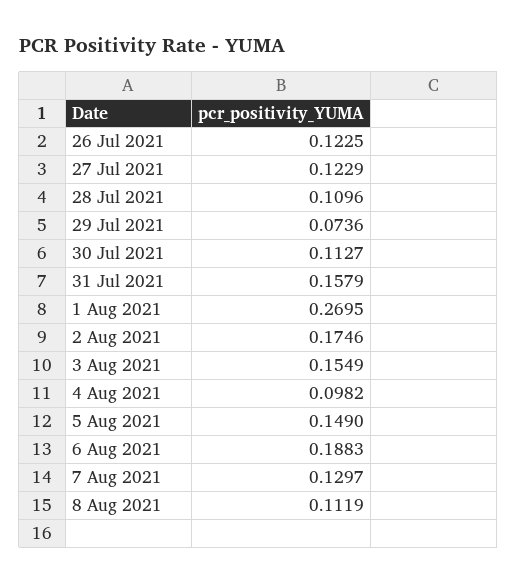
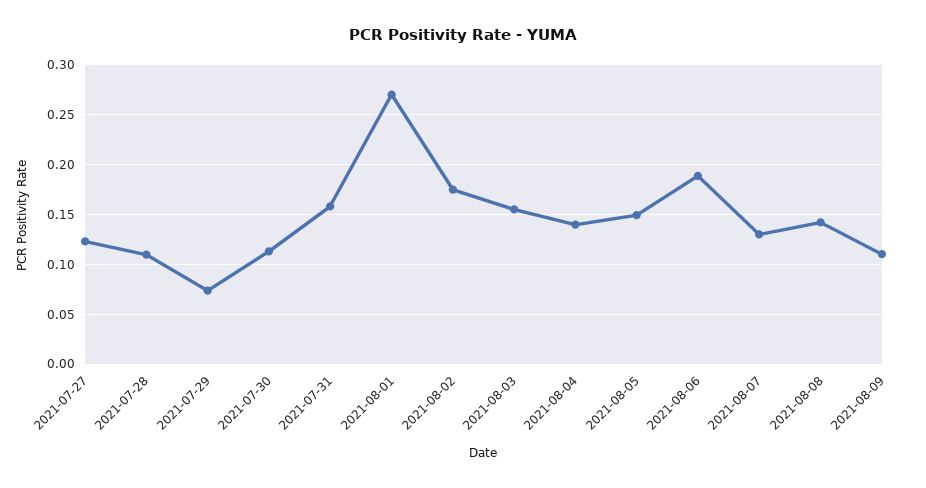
26 Jul 2021: 0.1225 -> none
4 Aug 2021: 0.0982 -> 0.14
8 Aug 2021: 0.1119 -> 0.14
2021-08-09: none -> 0.11

